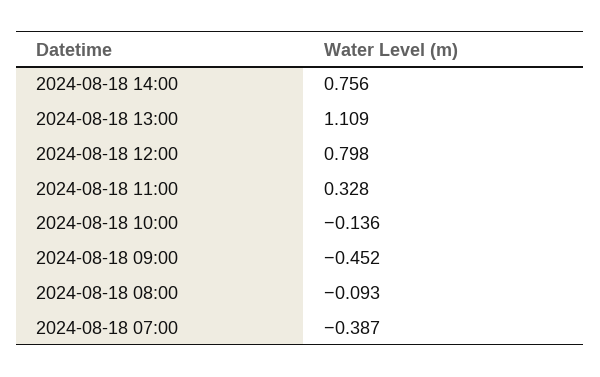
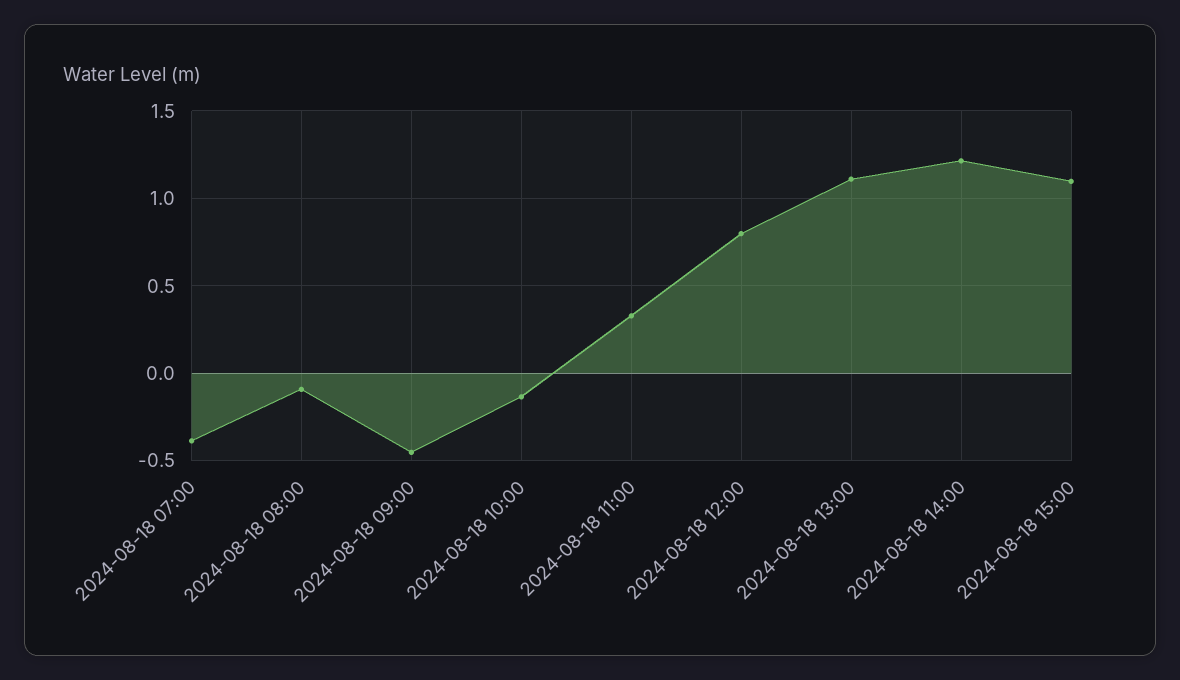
2024-08-18 14:00: 0.756 -> 1.2
2024-08-18 15:00: none -> 1.1

